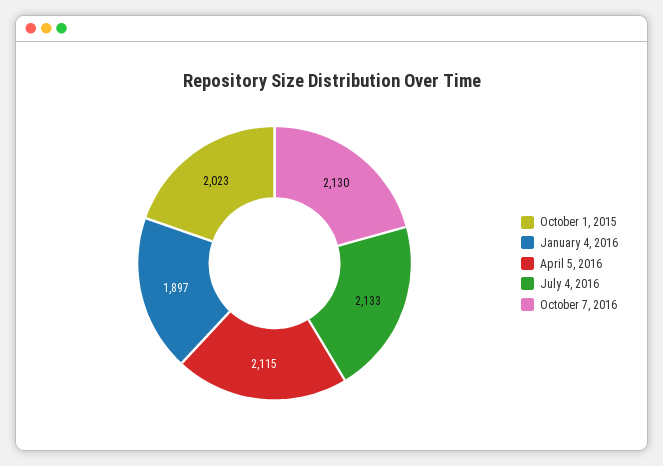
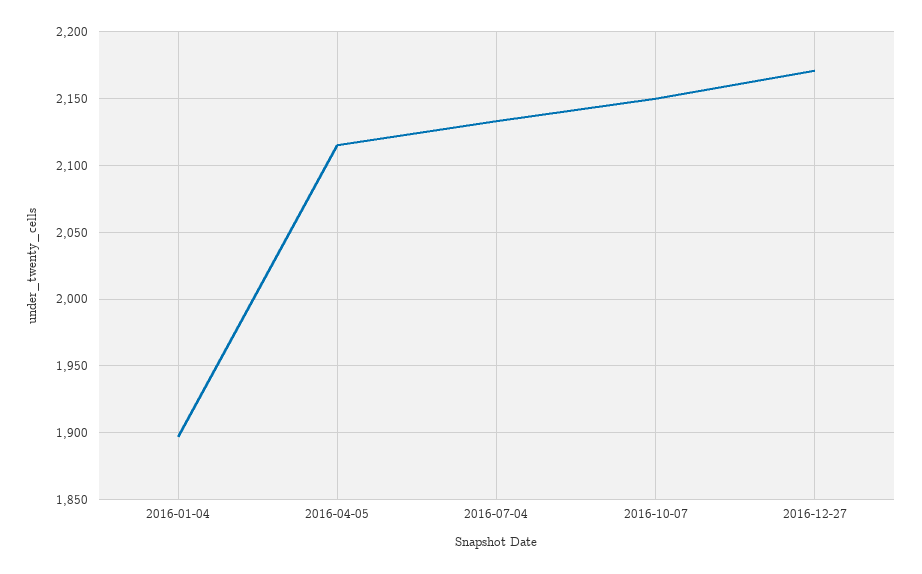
October 1, 2015: 2023 -> none
October 7, 2016: 2130 -> 2150
2016-12-27: none -> 2170

